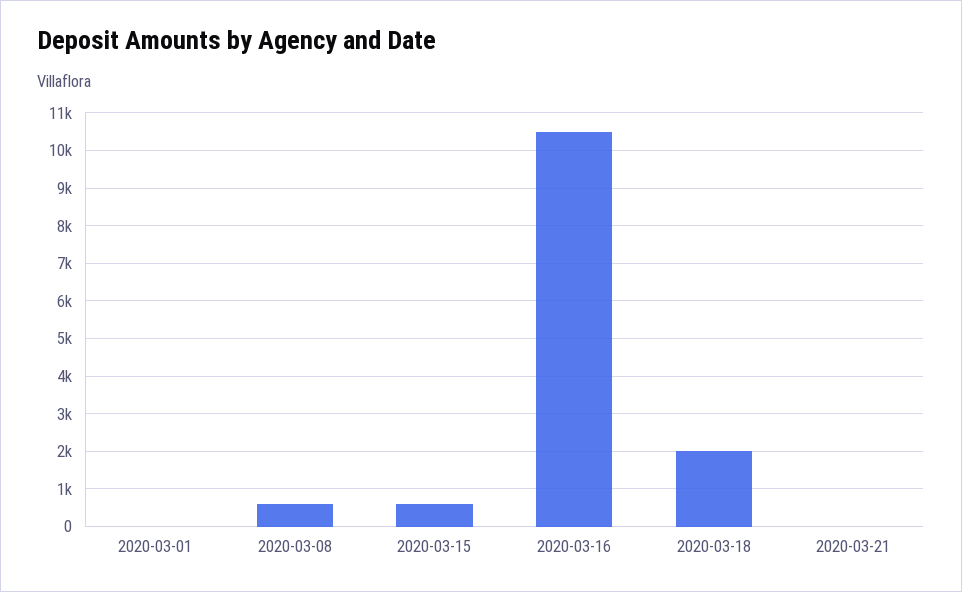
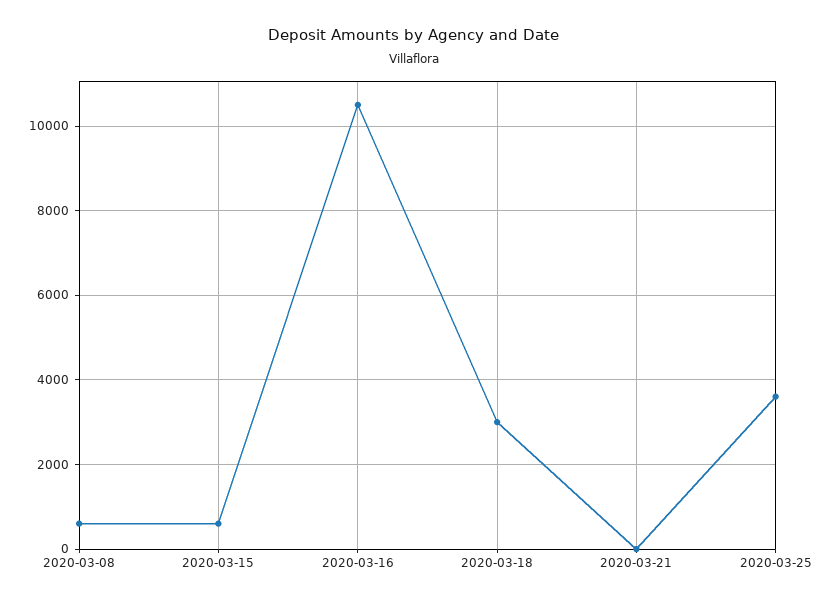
2020-03-01: 0 -> none
2020-03-18: 2000 -> 3000
2020-03-25: none -> 3600

